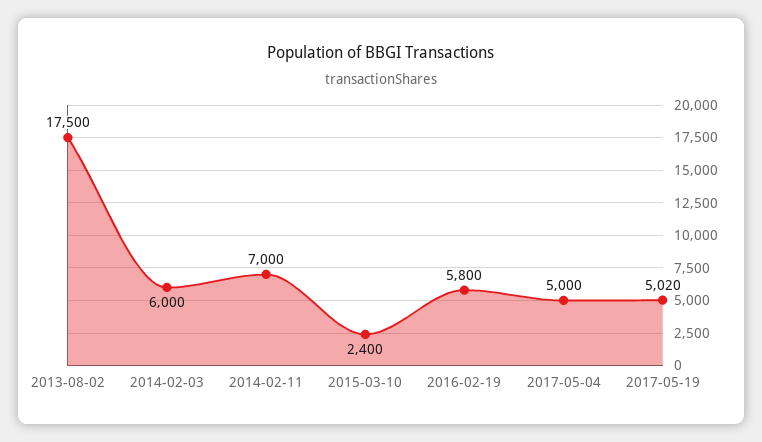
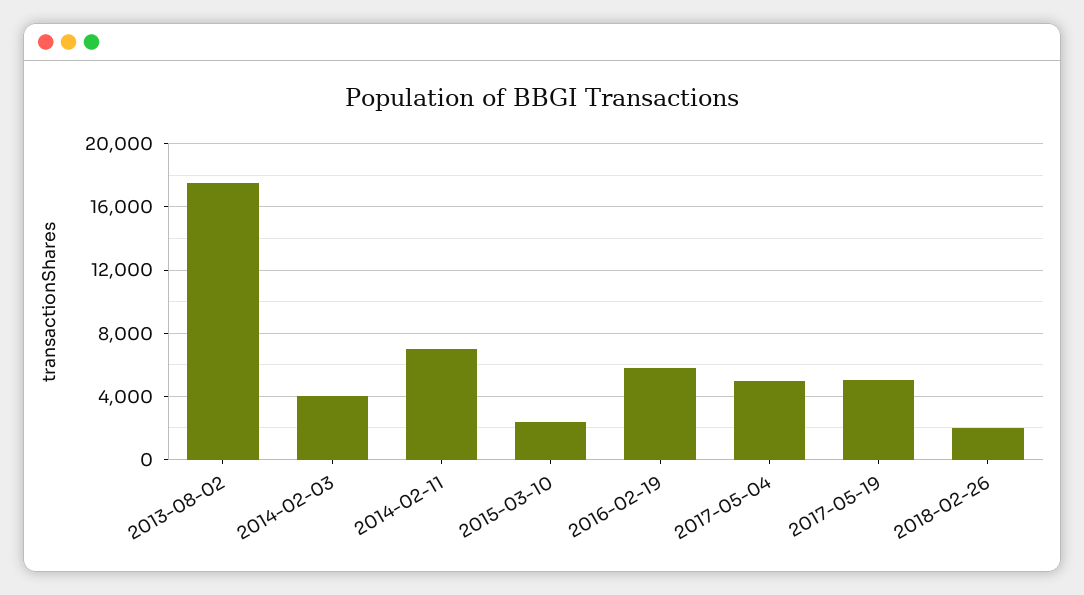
2014-02-03: 6000 -> 4000
2018-02-26: none -> 2000

